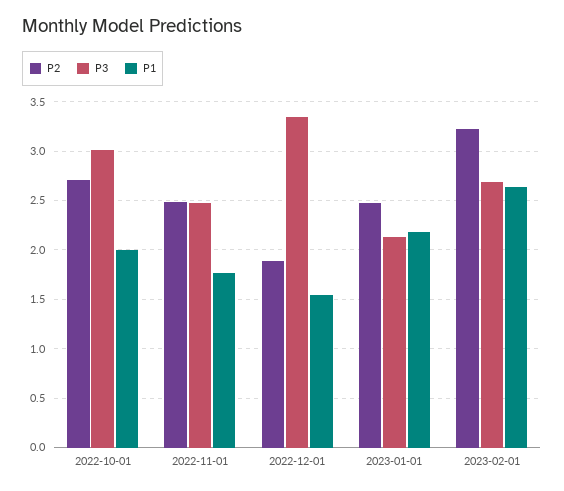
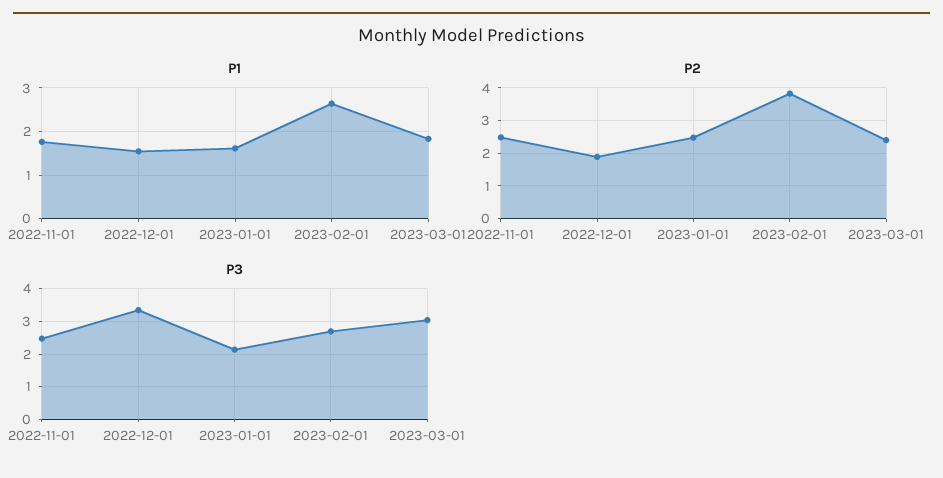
P2, 2022-10-01: 2.7 -> none
P3, 2022-10-01: 3 -> none
P1, 2022-10-01: 2 -> none
P1, 2023-01-01: 2.2 -> 1.6
P2, 2023-02-01: 3.2 -> 3.8
P1, 2023-03-01: none -> 1.8
P2, 2023-03-01: none -> 2.4
P3, 2023-03-01: none -> 3

